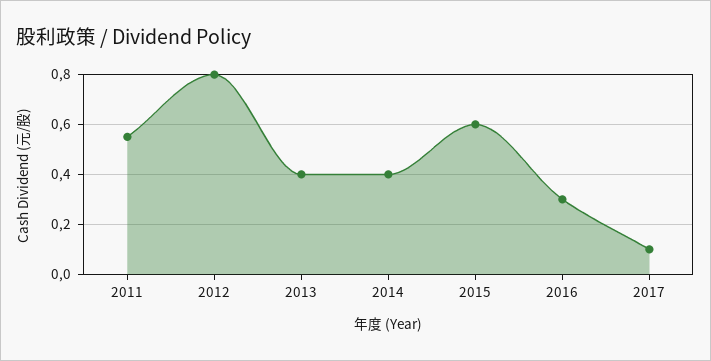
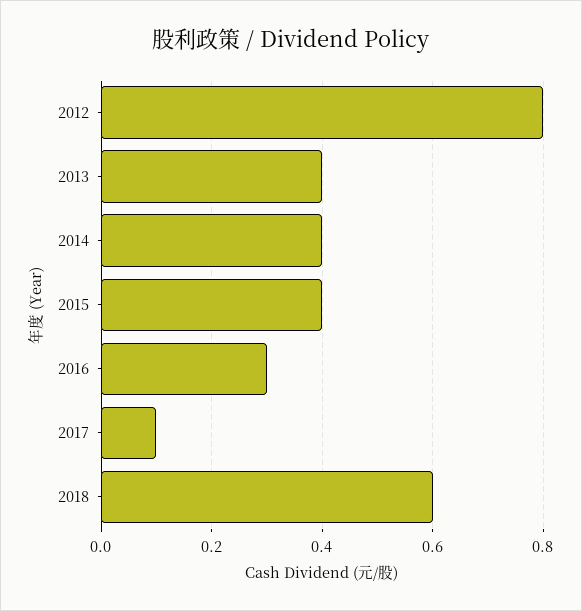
2011: 0.55 -> none
2015: 0.6 -> 0.4
2018: none -> 0.6

